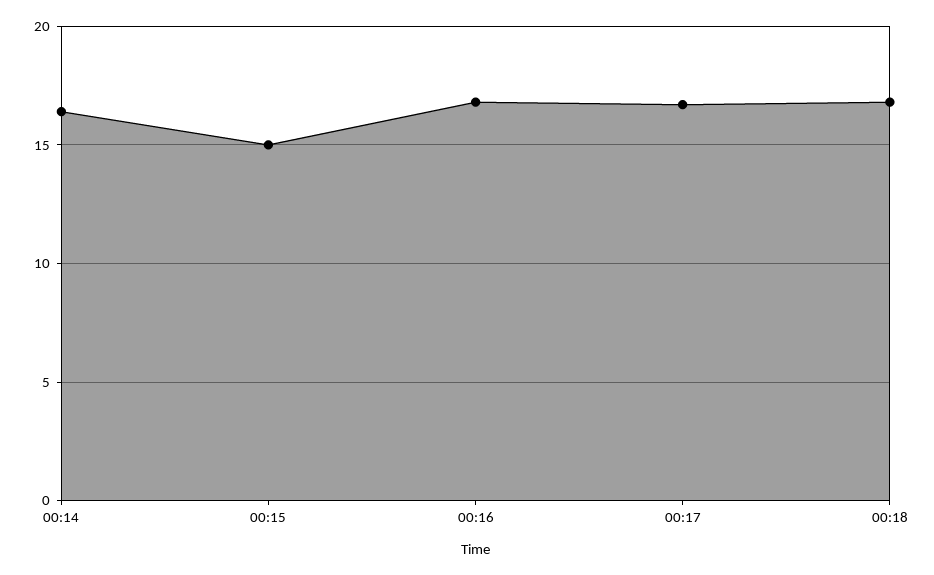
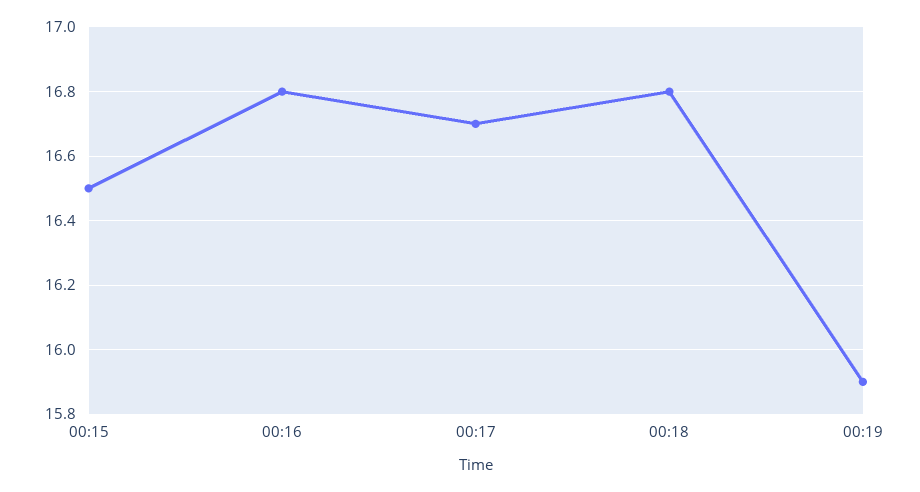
00:14: 16.5 -> none
00:15: 15 -> 16.5
00:19: none -> 15.9

